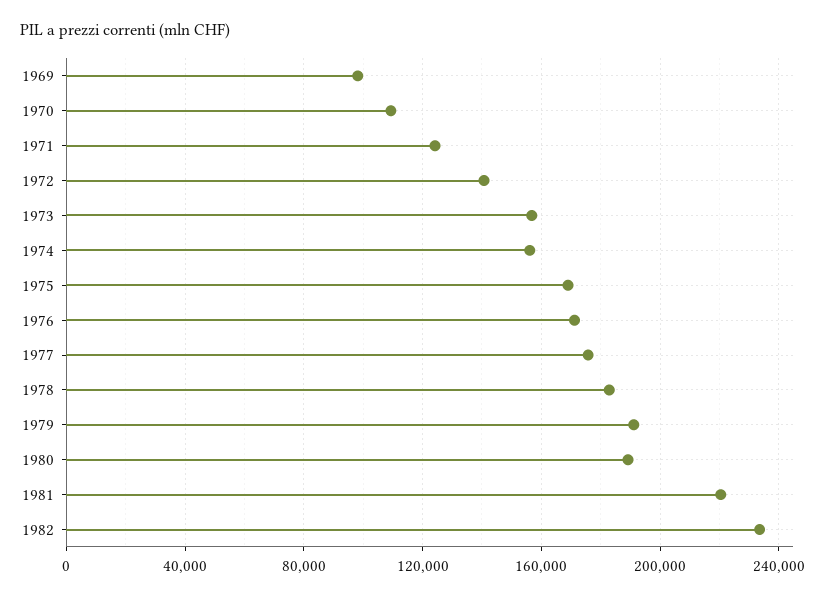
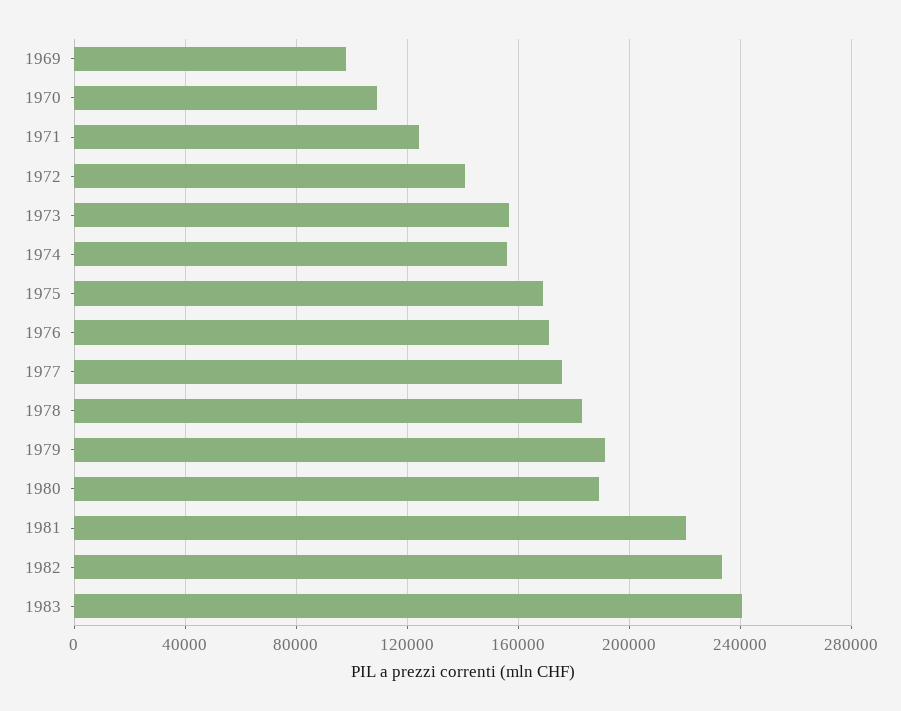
1983: none -> 240000

